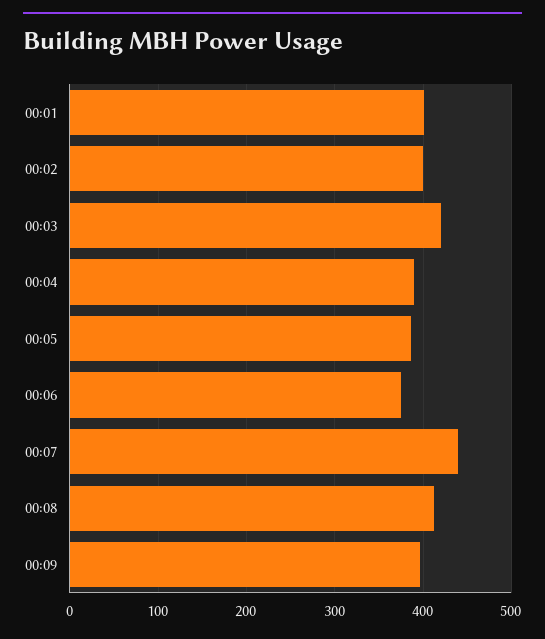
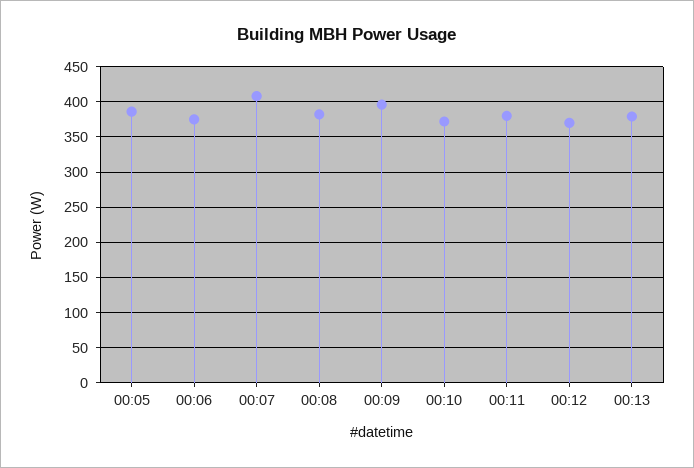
00:01: 400 -> none
00:02: 400 -> none
00:03: 420 -> none
00:04: 390 -> none
00:07: 440 -> 410
00:08: 410 -> 380
00:10: none -> 370
00:11: none -> 380
00:12: none -> 370
00:13: none -> 380

